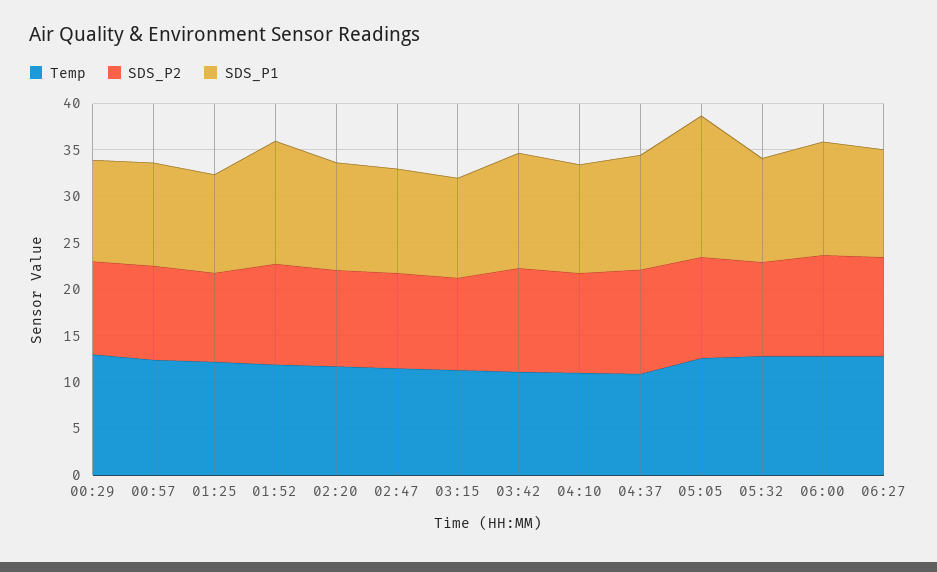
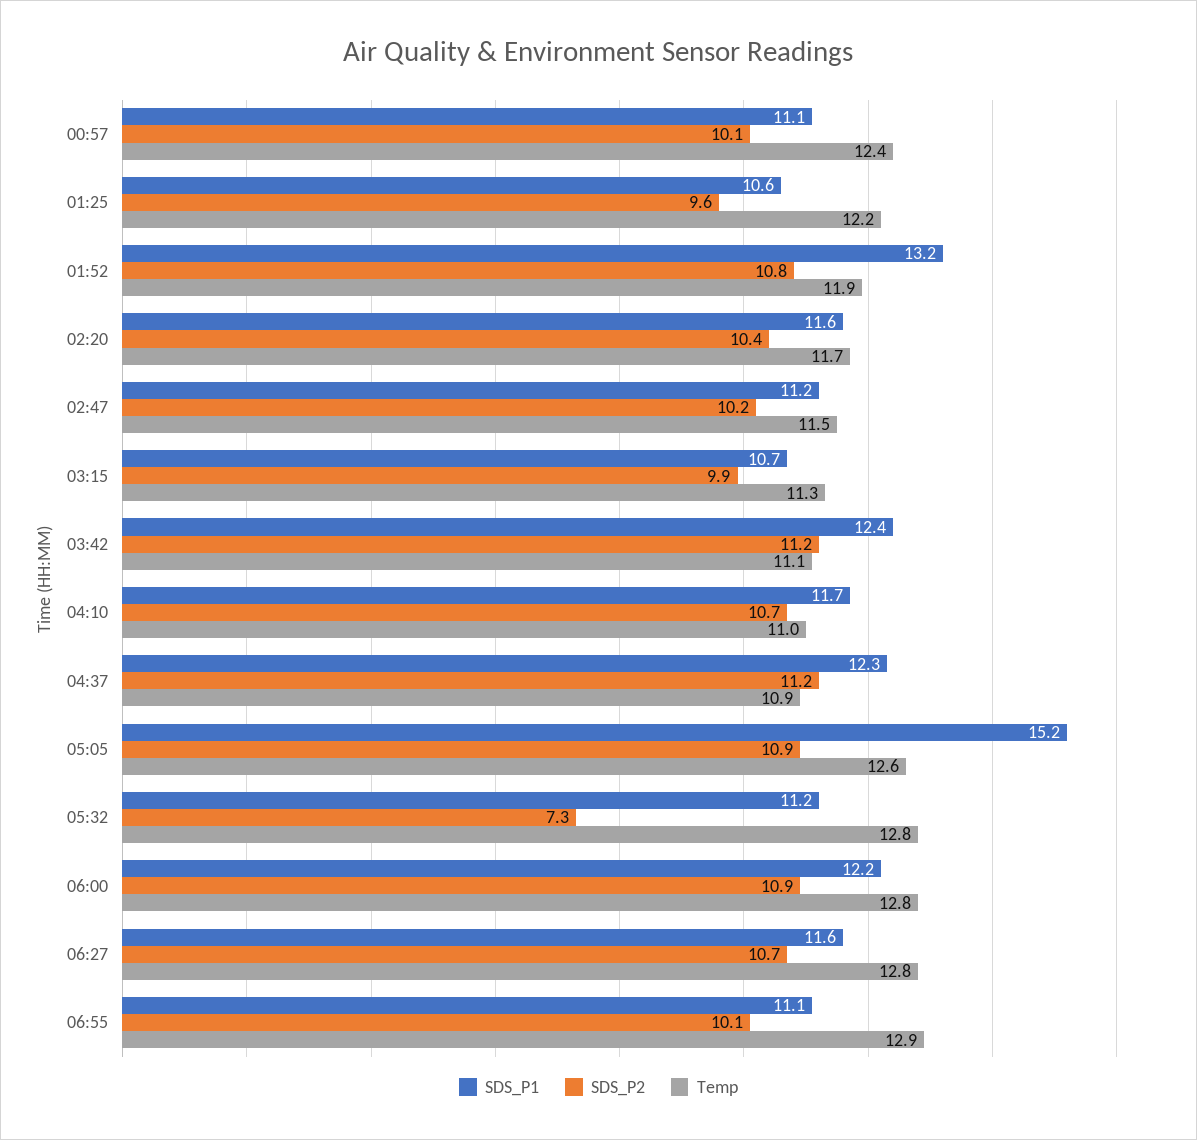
Temp, 00:29: 13 -> none
SDS_P2, 00:29: 10 -> none
SDS_P1, 00:29: 11 -> none
SDS_P2, 05:32: 10 -> 7.3
SDS_P1, 06:55: none -> 11.1
SDS_P2, 06:55: none -> 10.1
Temp, 06:55: none -> 12.9

